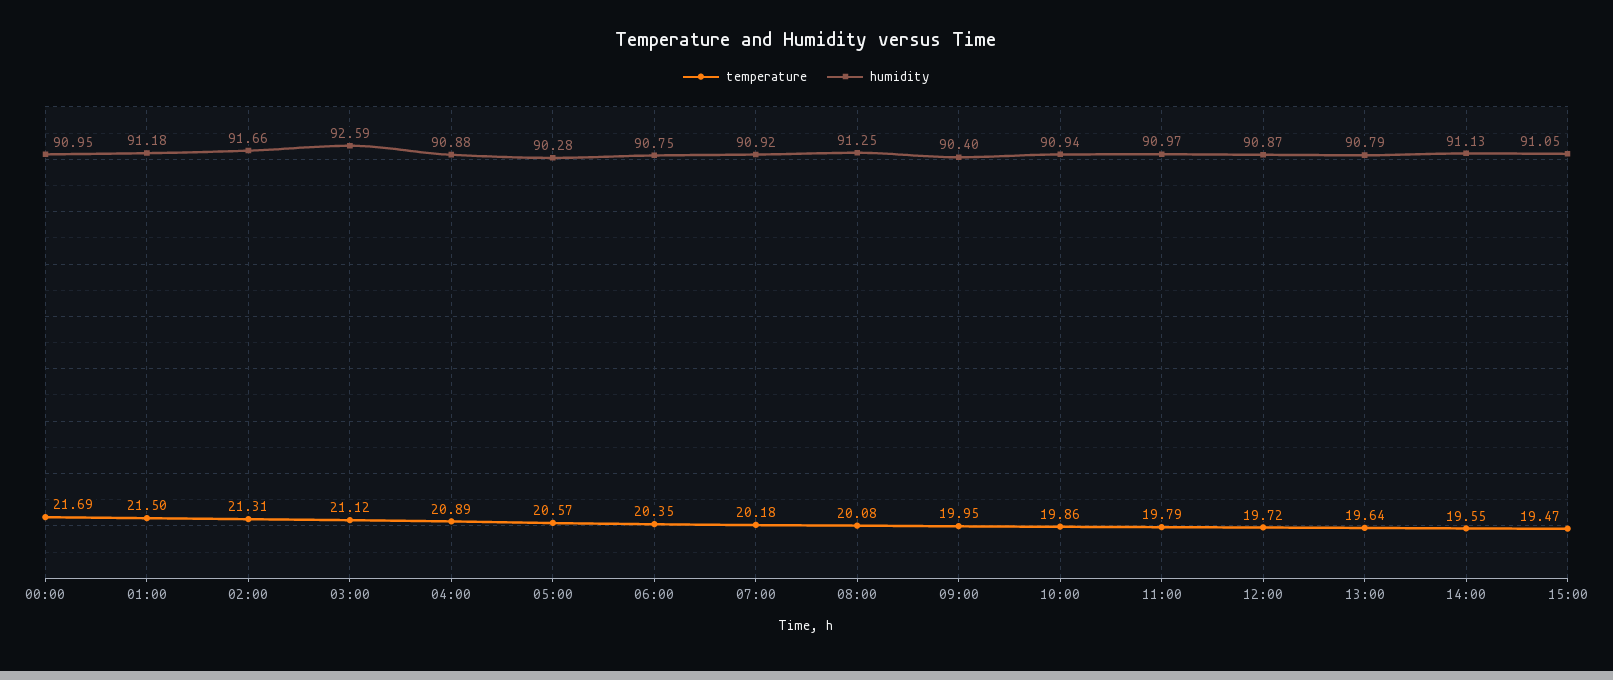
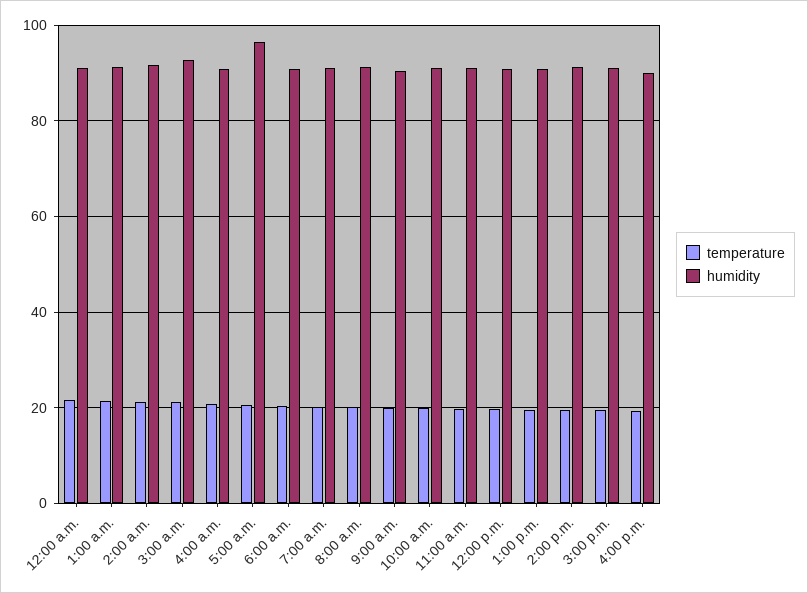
humidity, 05:00: 90.28 -> 96
temperature, 4:00 p.m.: none -> 20
humidity, 4:00 p.m.: none -> 90

